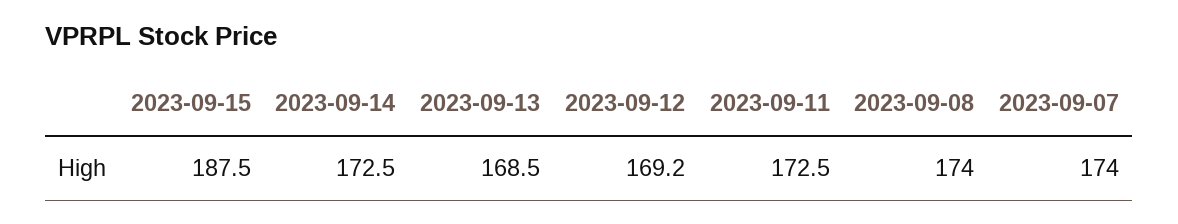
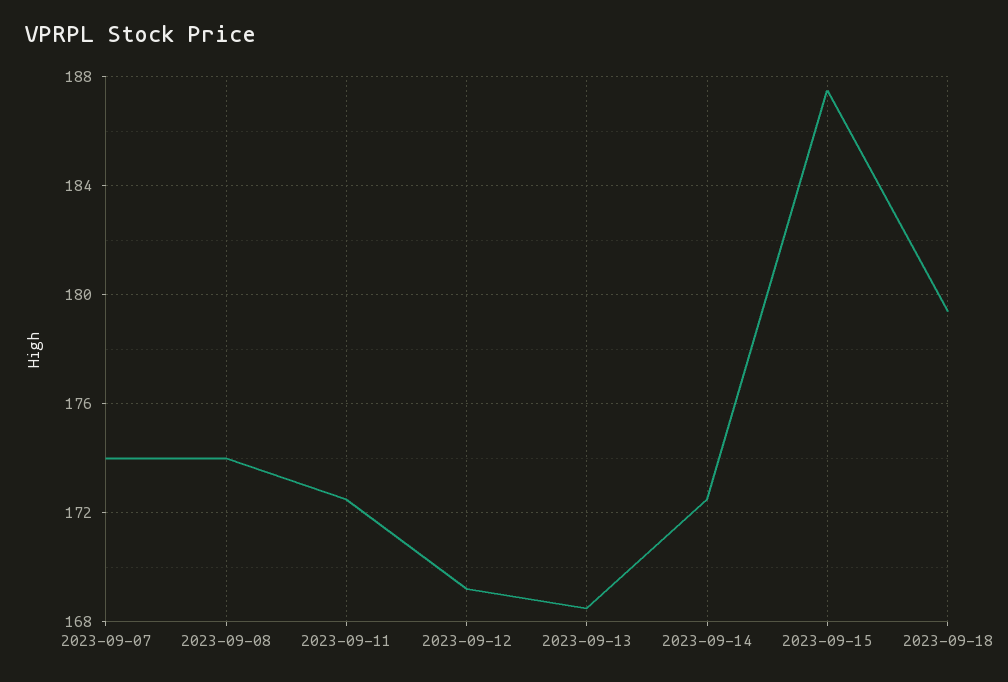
2023-09-18: none -> 179.5

